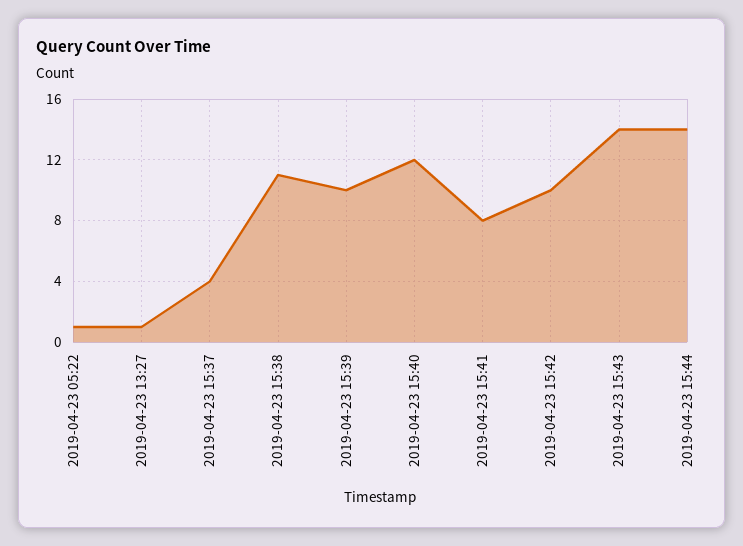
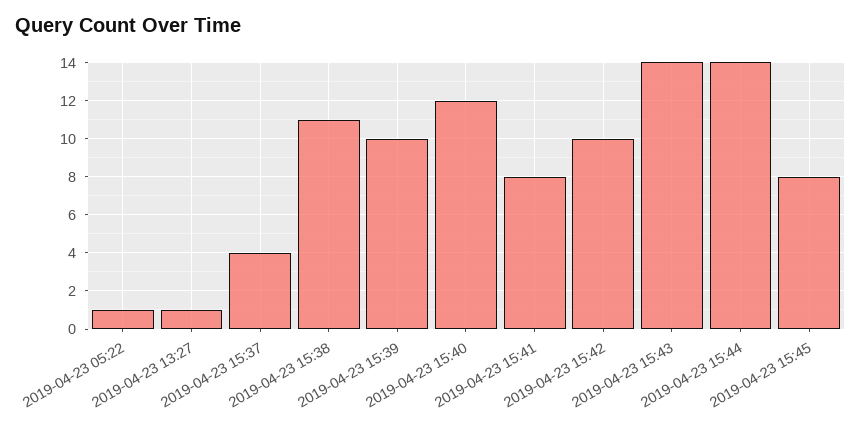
2019-04-23 15:45: none -> 8

